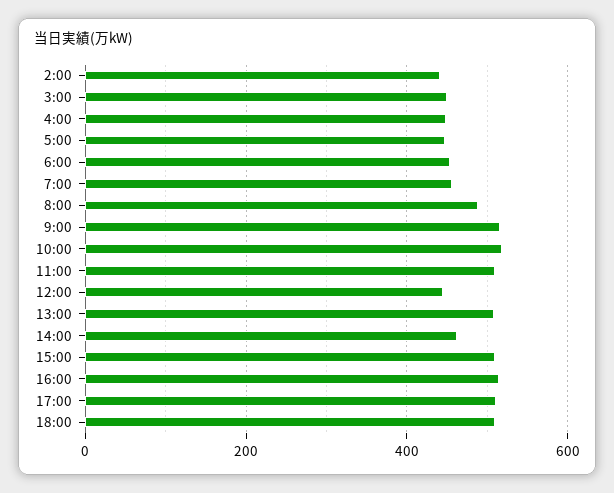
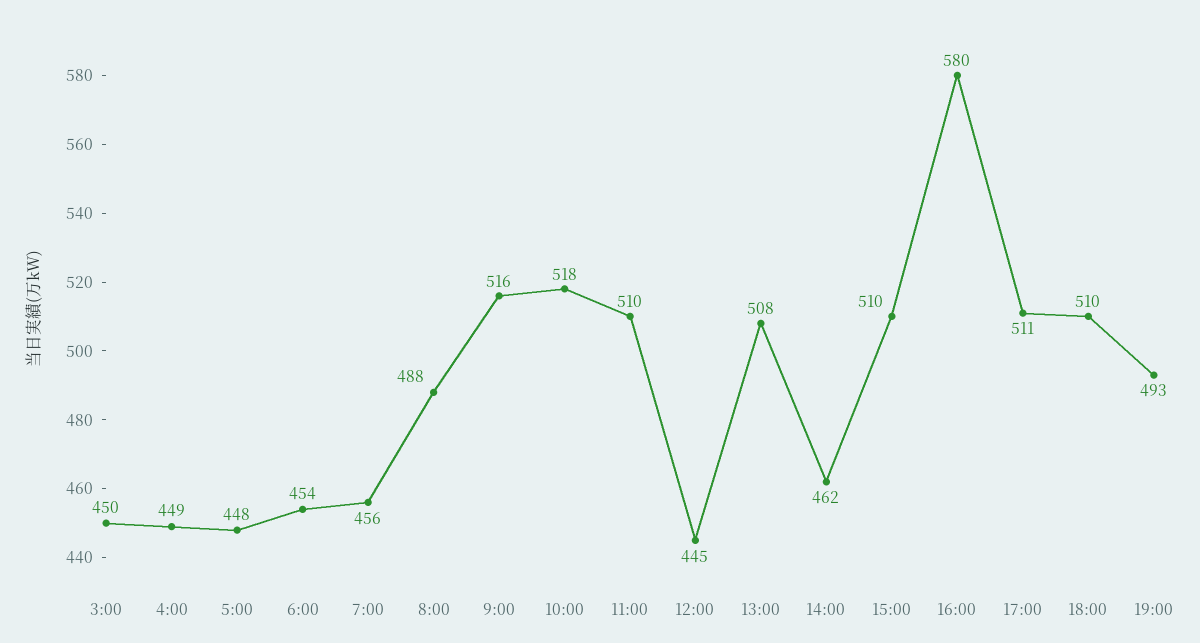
2:00: 440 -> none
16:00: 520 -> 580
19:00: none -> 493

